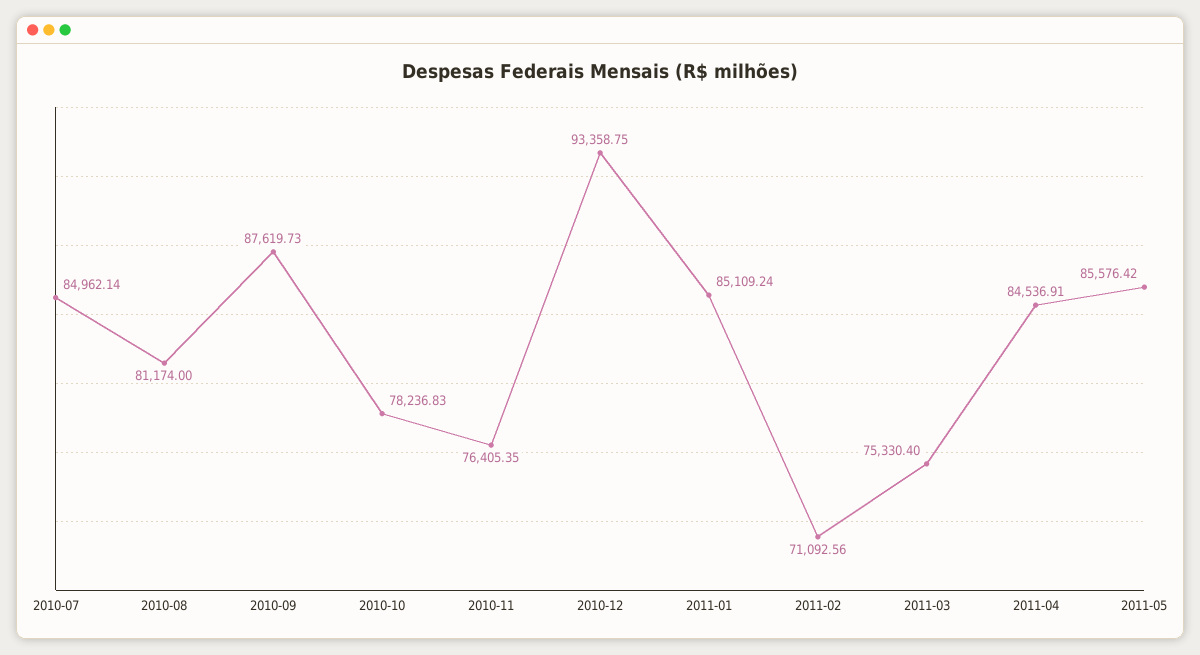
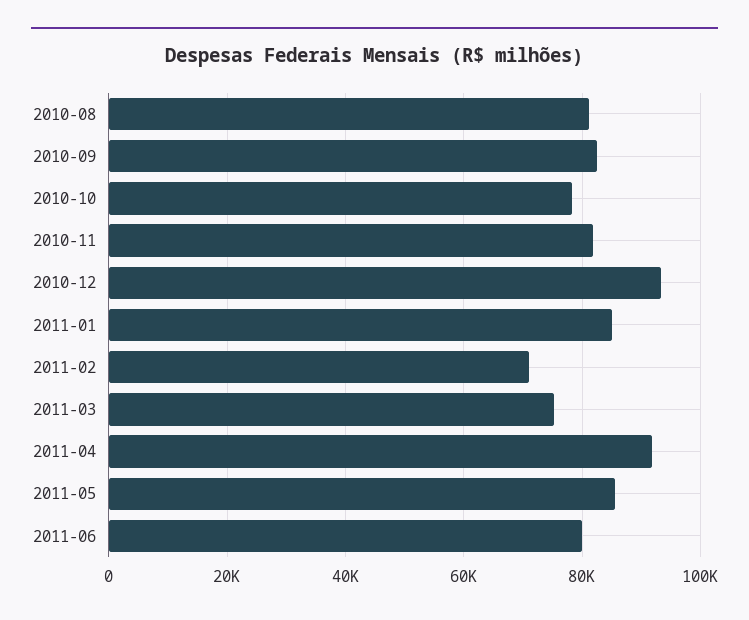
2010-07: 84962.14 -> none
2010-09: 87619.73 -> 82000
2010-11: 76405.35 -> 82000
2011-04: 84536.91 -> 92000
2011-06: none -> 80000

